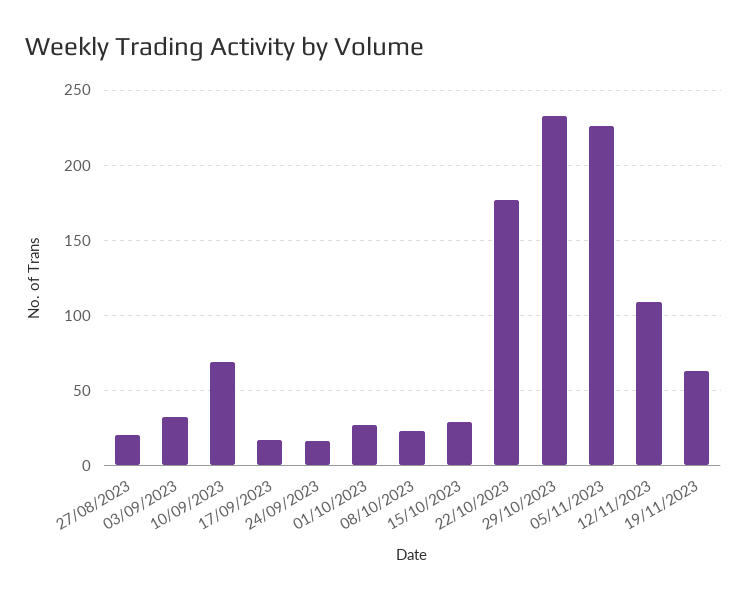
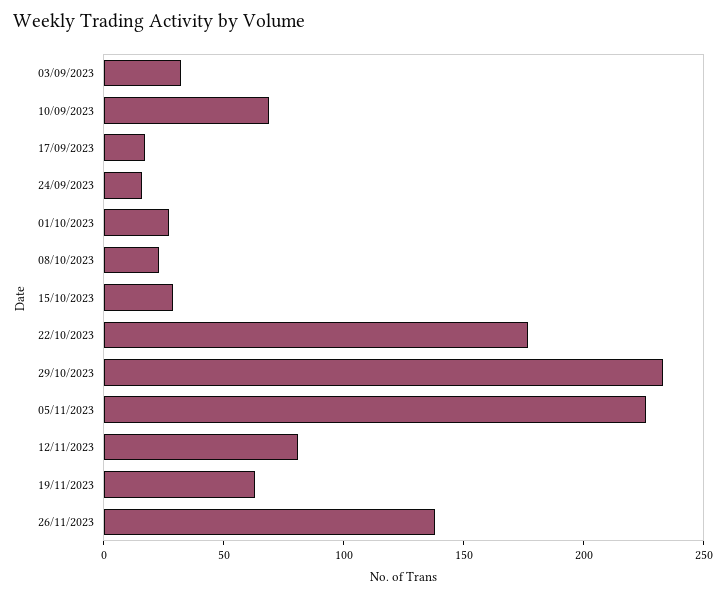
27/08/2023: 20 -> none
12/11/2023: 110 -> 80
26/11/2023: none -> 140

